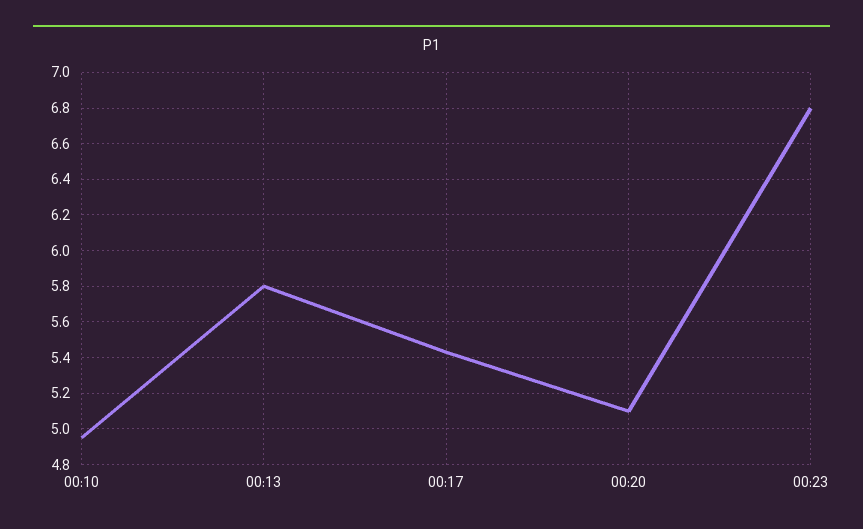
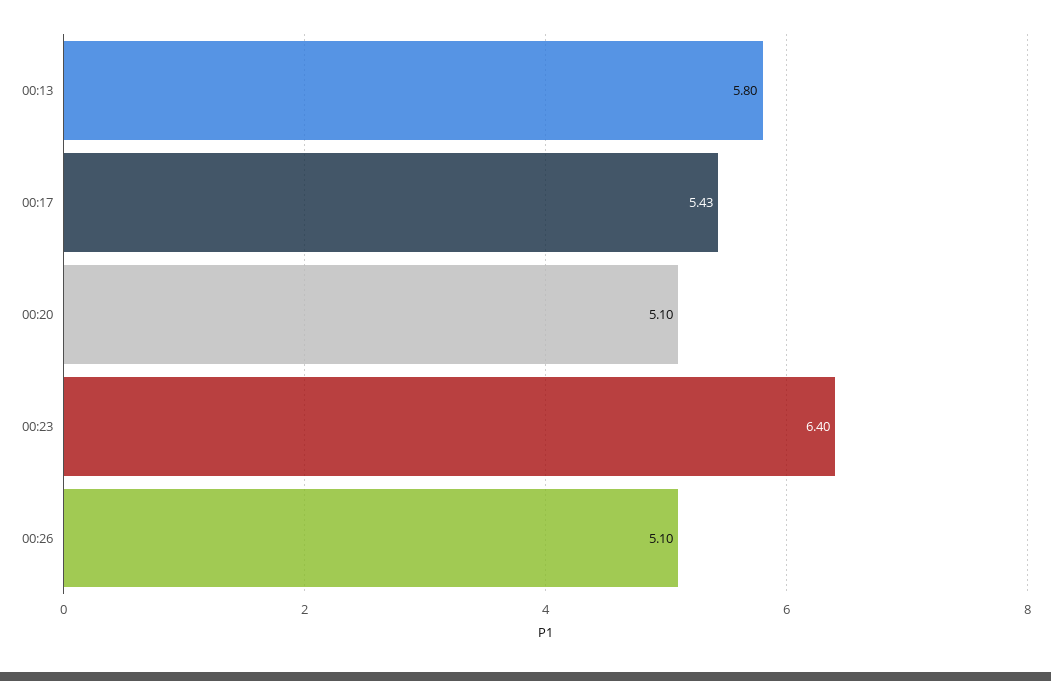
00:10: 4.95 -> none
00:23: 6.8 -> 6.4
00:26: none -> 5.1

